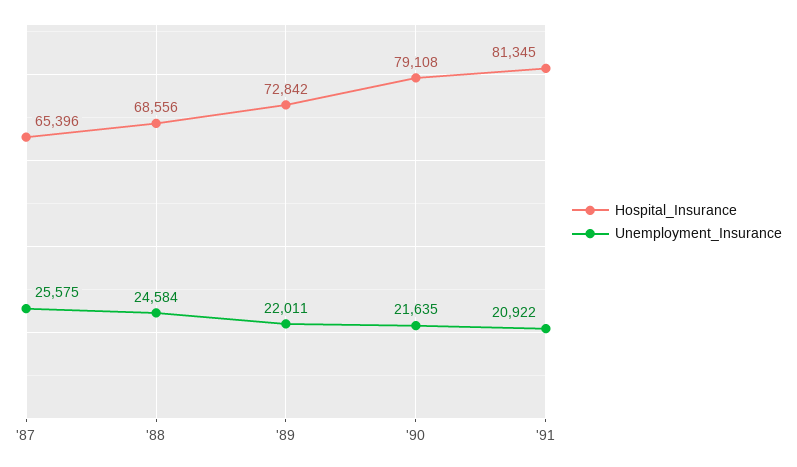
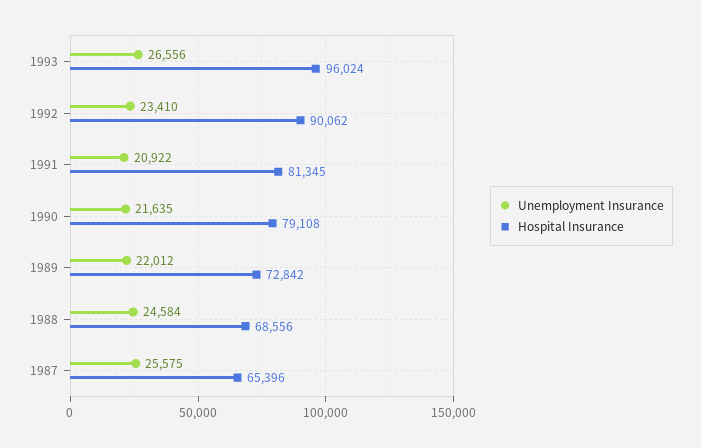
Unemployment_Insurance, '89: 22011 -> 22012
Unemployment_Insurance, 1993: none -> 26556
Hospital_Insurance, 1993: none -> 96024
Unemployment_Insurance, 1992: none -> 23410
Hospital_Insurance, 1992: none -> 90062

